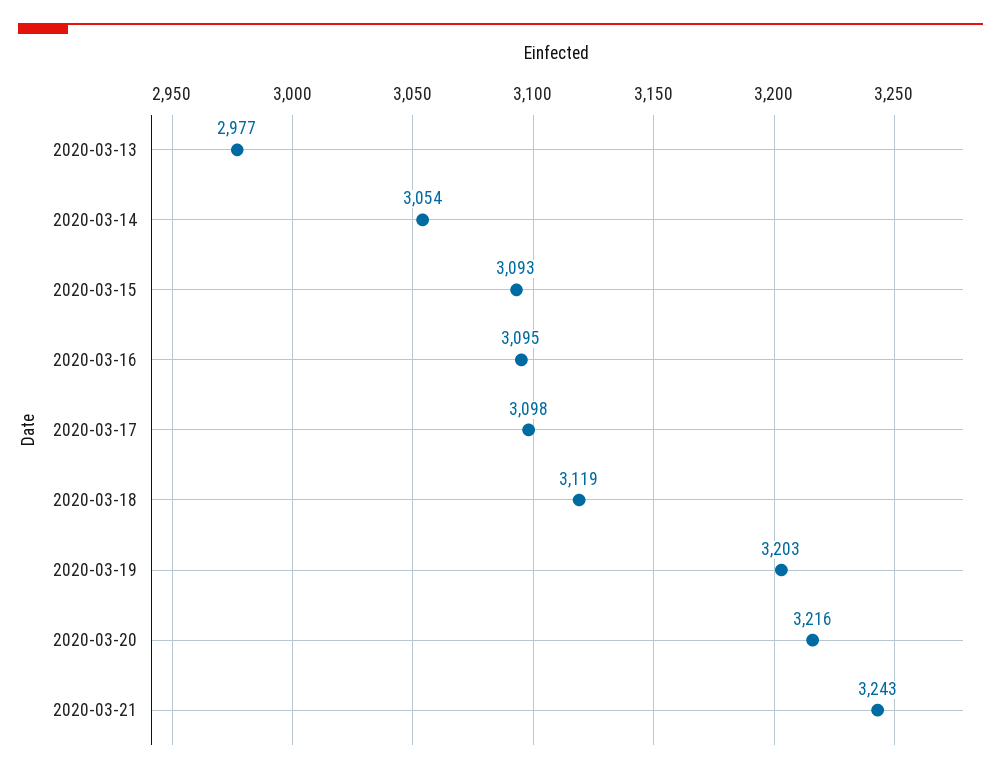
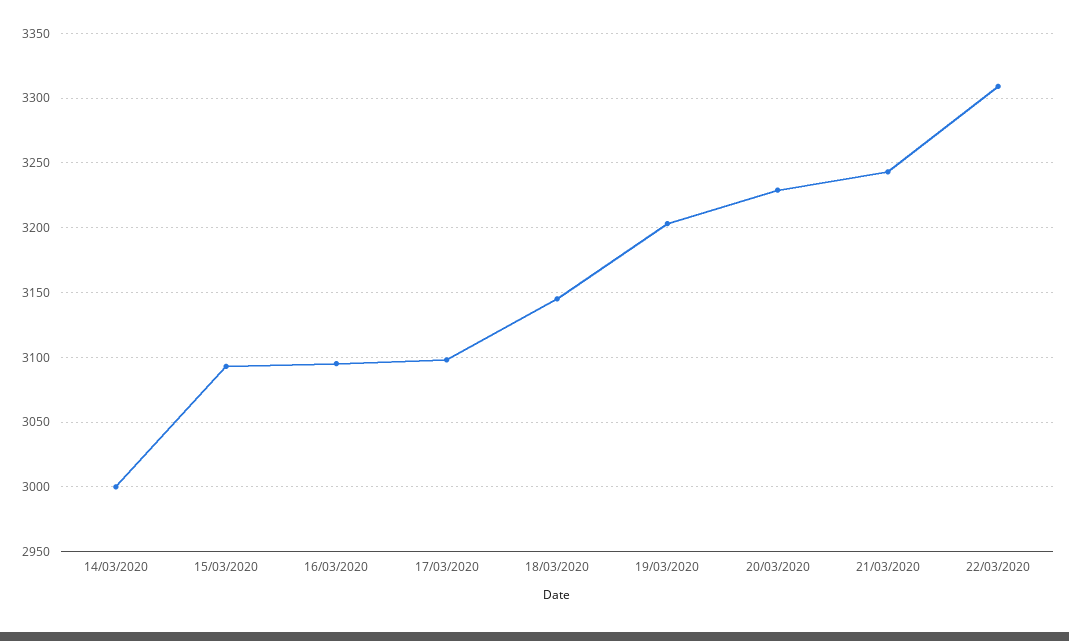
2020-03-13: 2977 -> none
2020-03-14: 3054 -> 3000
2020-03-18: 3119 -> 3145
2020-03-20: 3216 -> 3230
22/03/2020: none -> 3310

